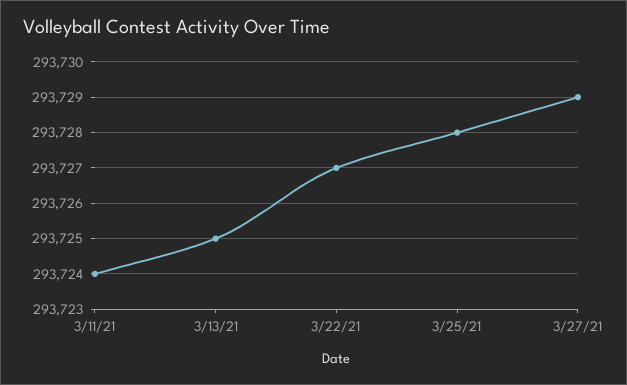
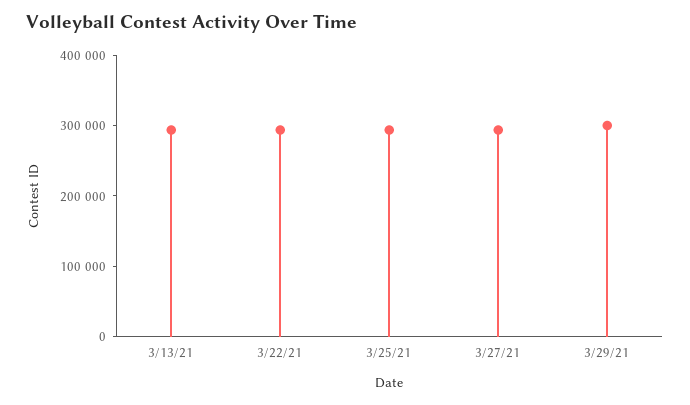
3/11/21: 293724 -> none
3/29/21: none -> 300000

